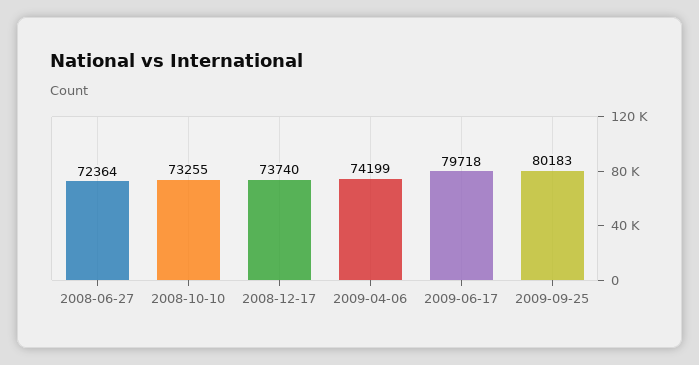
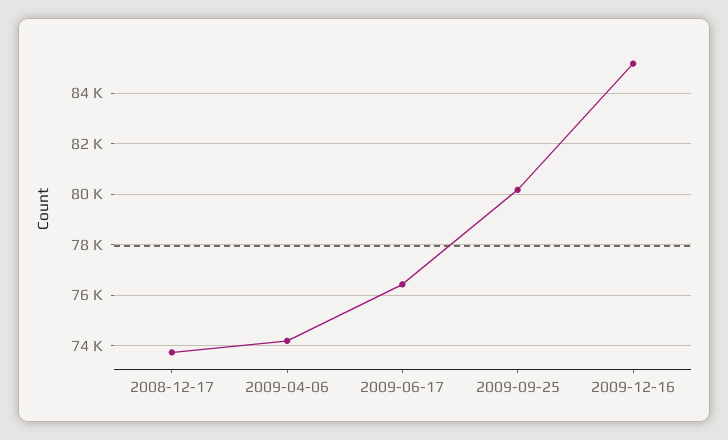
2008-06-27: 72364 -> none
2008-10-10: 73255 -> none
2009-06-17: 79718 -> 76500
2009-12-16: none -> 85250

